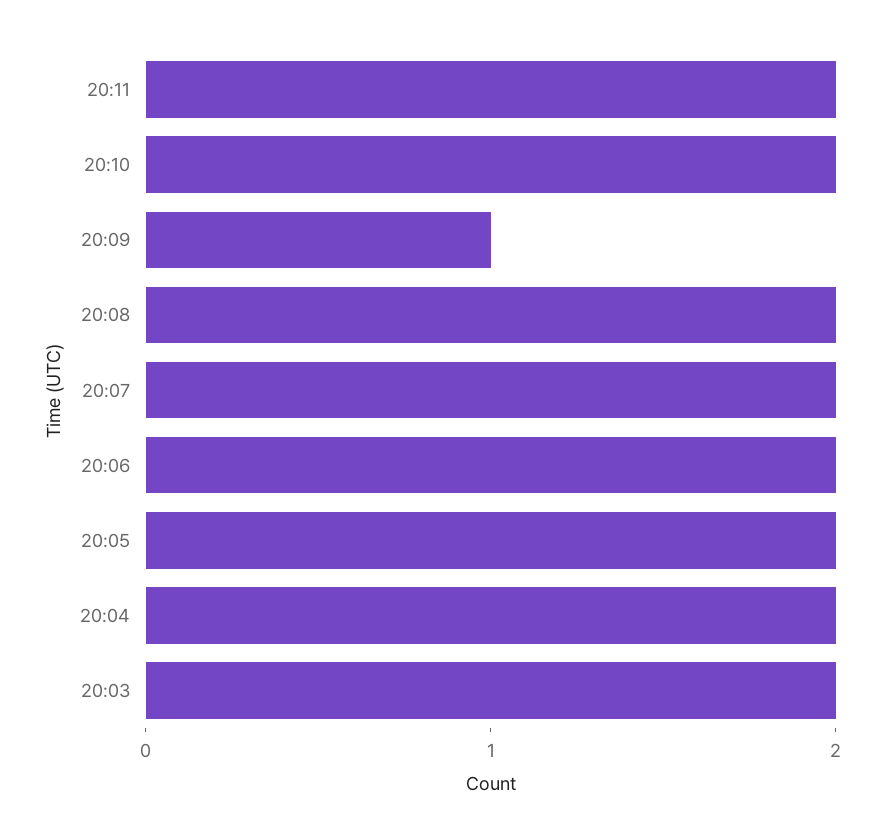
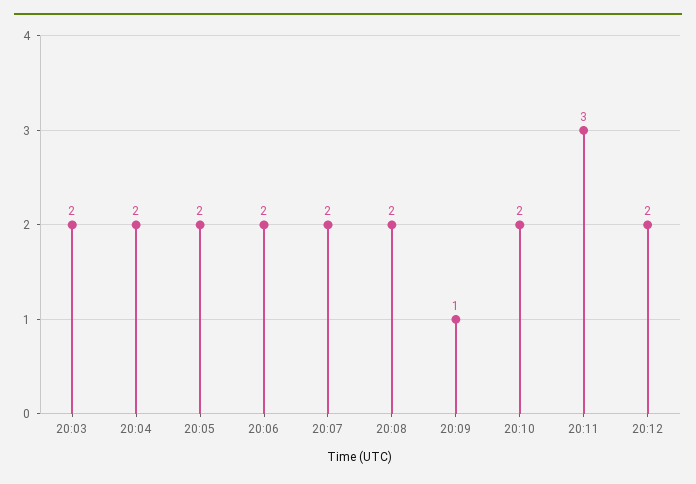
20:11: 2 -> 3
20:12: none -> 2

